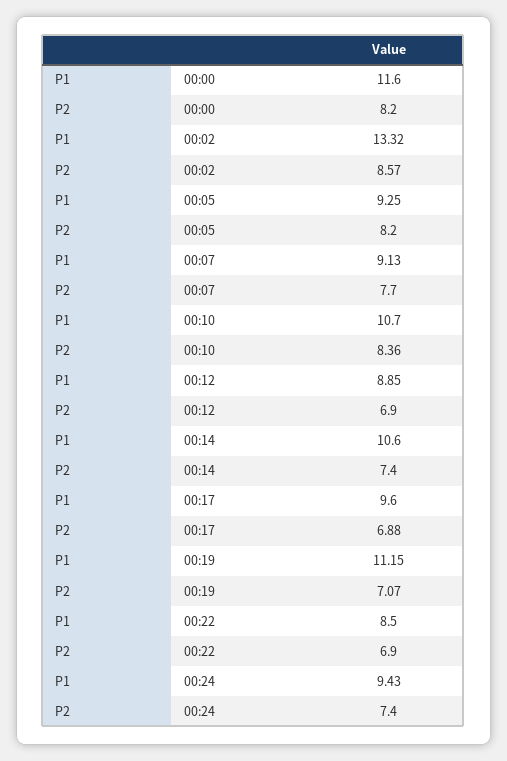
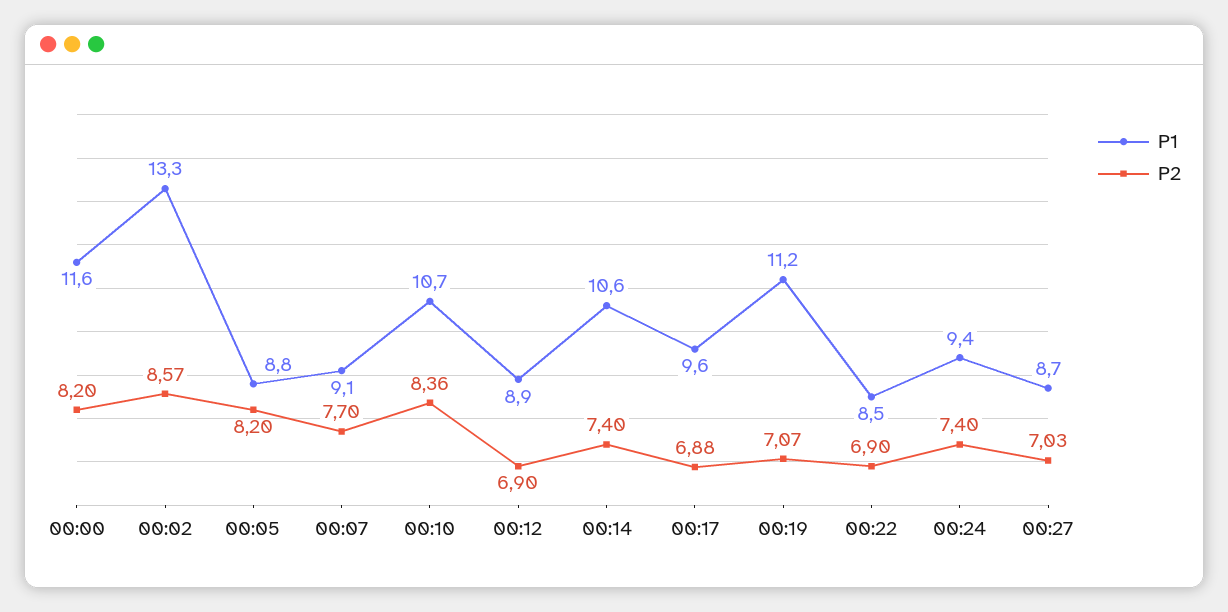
P1, 00:05: 9.25 -> 8.8
P1, 00:27: none -> 8.7
P2, 00:27: none -> 7.03

